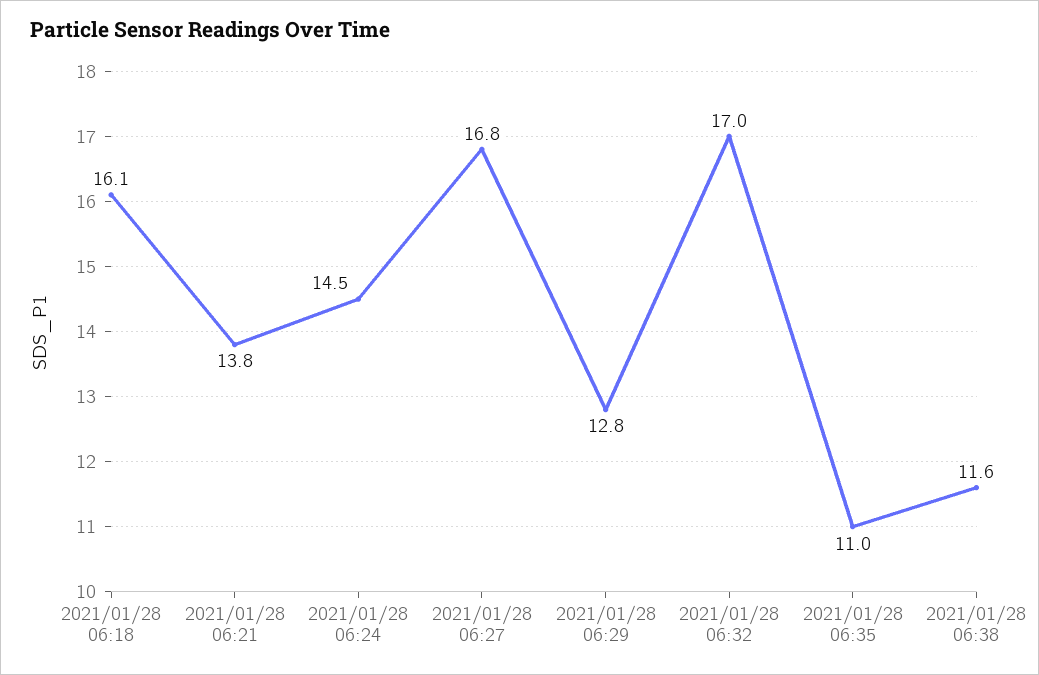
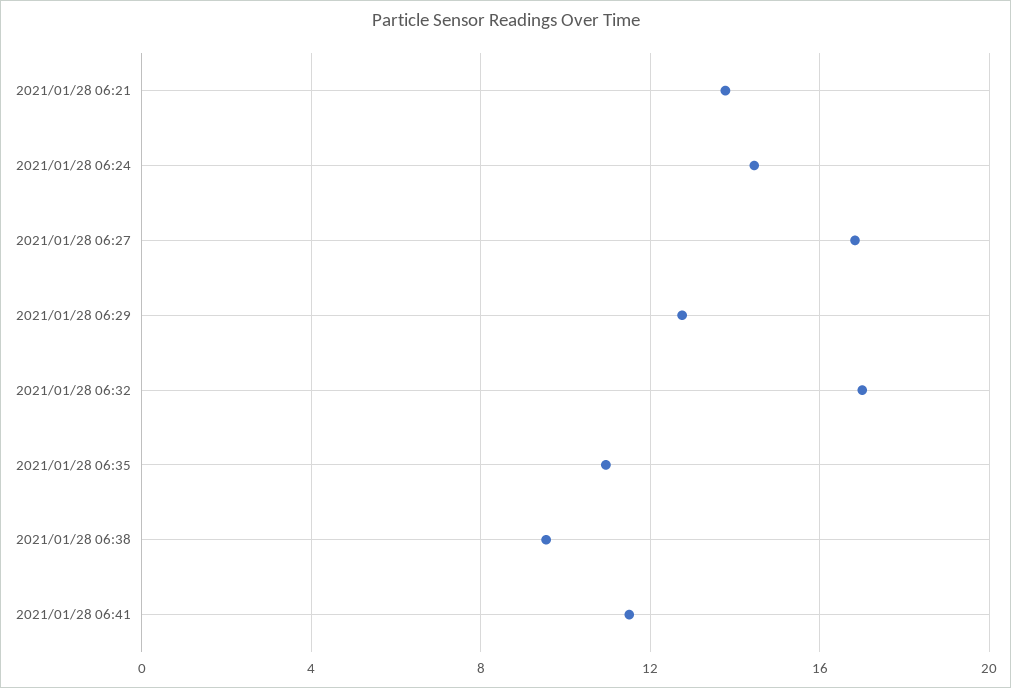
2021/01/28 06:18: 16.1 -> none
2021/01/28 06:38: 11.6 -> 9.5
2021/01/28 06:41: none -> 11.5

